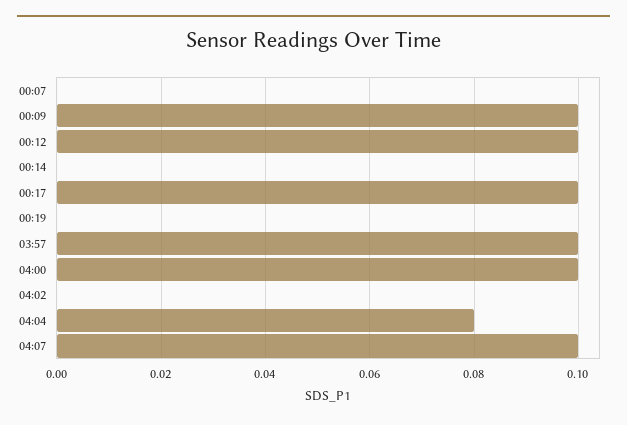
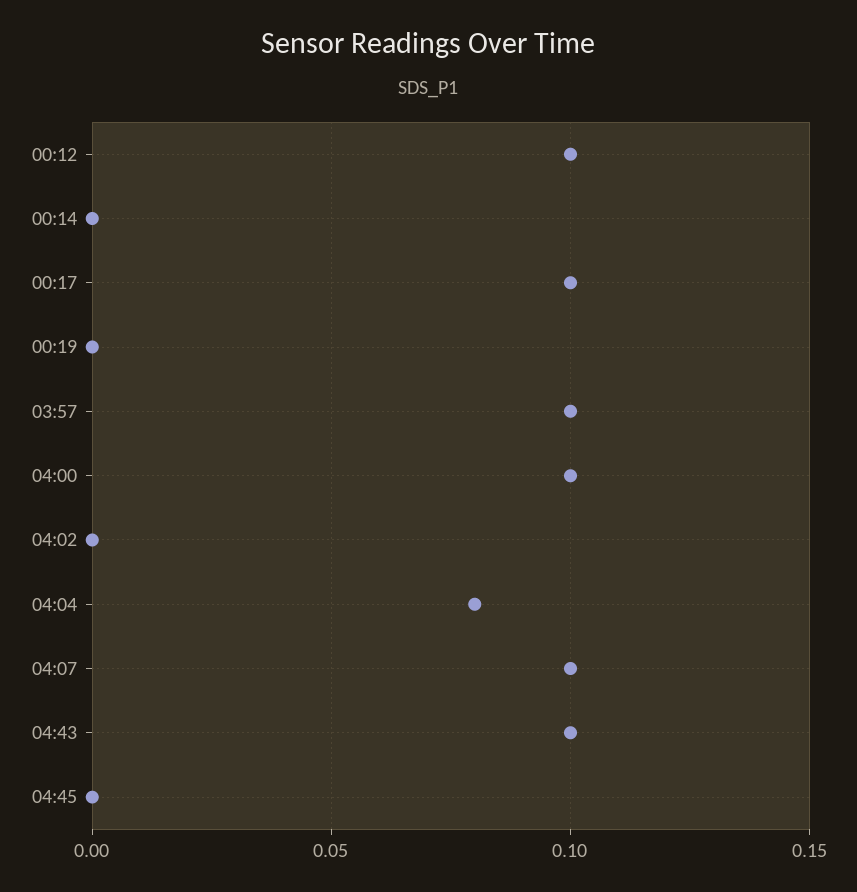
00:07: 0 -> none
00:09: 0.1 -> none
04:43: none -> 0.1
04:45: none -> 0

